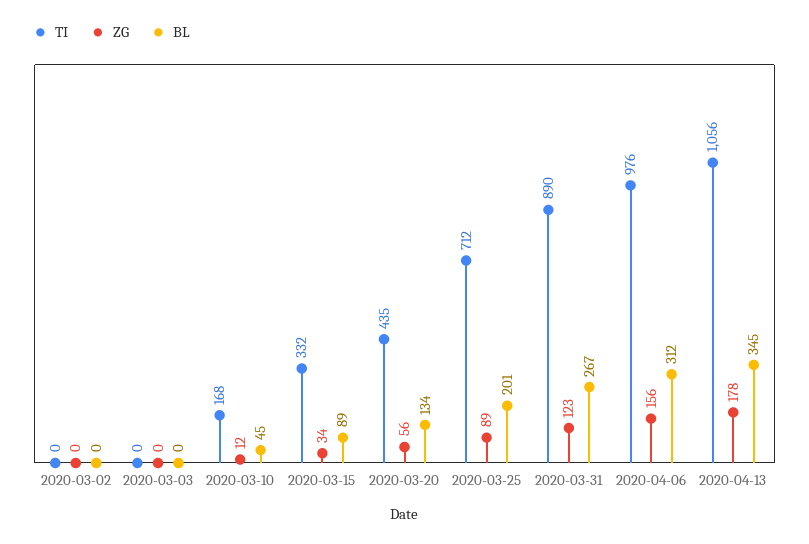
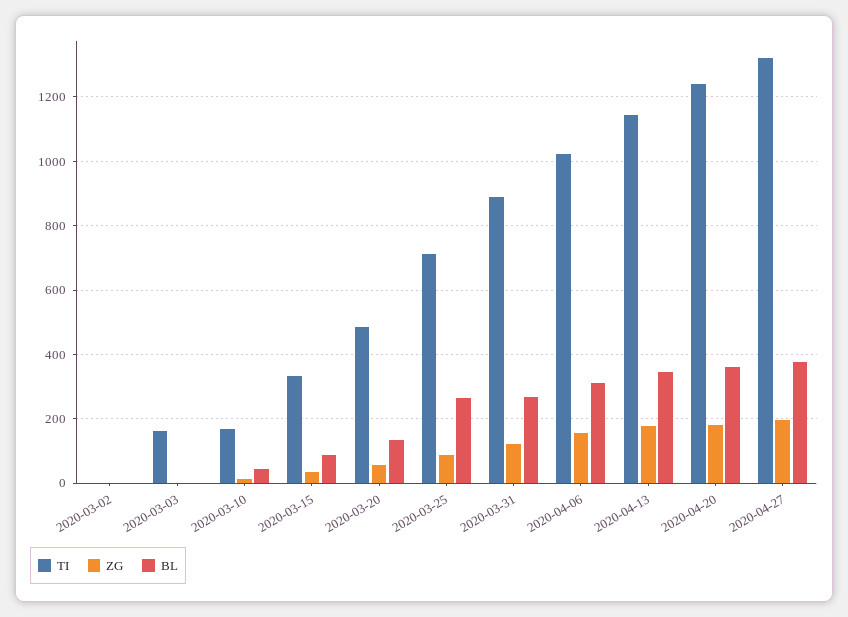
TI, 2020-03-03: 0 -> 160
TI, 2020-03-20: 435 -> 480
BL, 2020-03-25: 201 -> 260
TI, 2020-04-06: 976 -> 1020
TI, 2020-04-13: 1056 -> 1140
TI, 2020-04-20: none -> 1240
ZG, 2020-04-20: none -> 180
BL, 2020-04-20: none -> 360
TI, 2020-04-27: none -> 1320
ZG, 2020-04-27: none -> 200
BL, 2020-04-27: none -> 380

